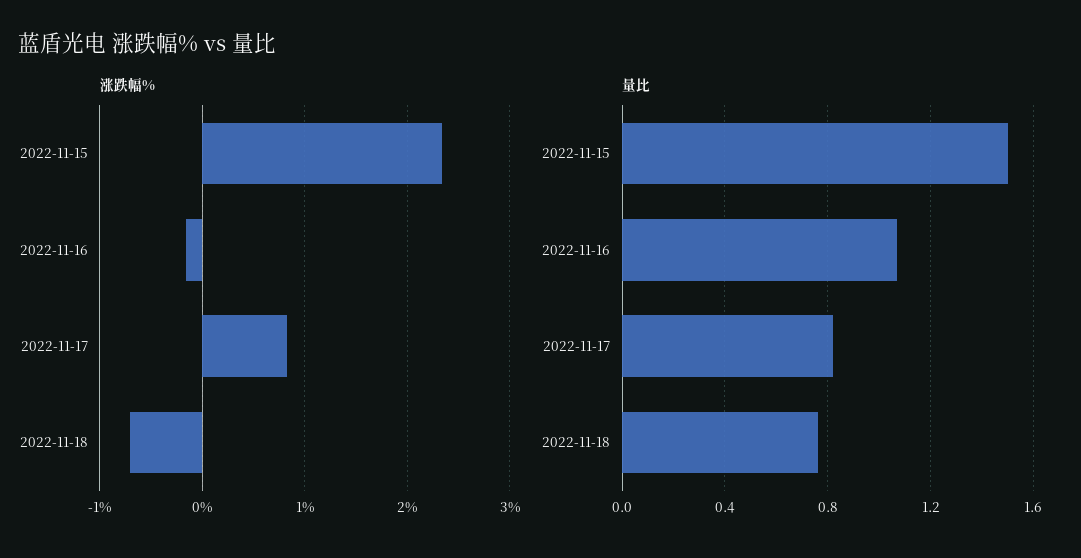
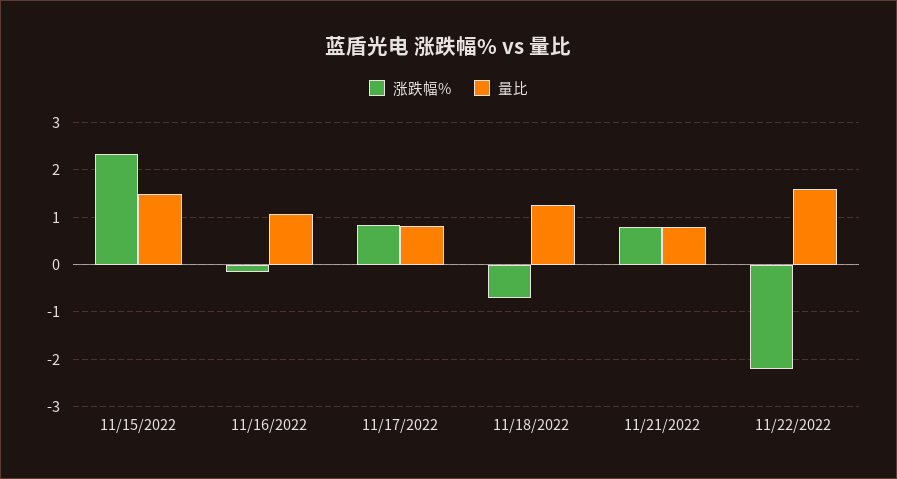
量比, 2022-11-18: 0.75 -> 1.2
涨跌幅%, 11/21/2022: none -> 0.8
量比, 11/21/2022: none -> 0.8
涨跌幅%, 11/22/2022: none -> -2.2
量比, 11/22/2022: none -> 1.6

